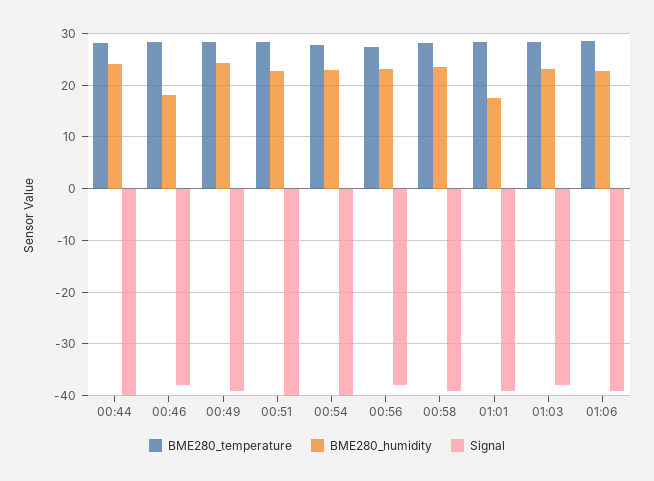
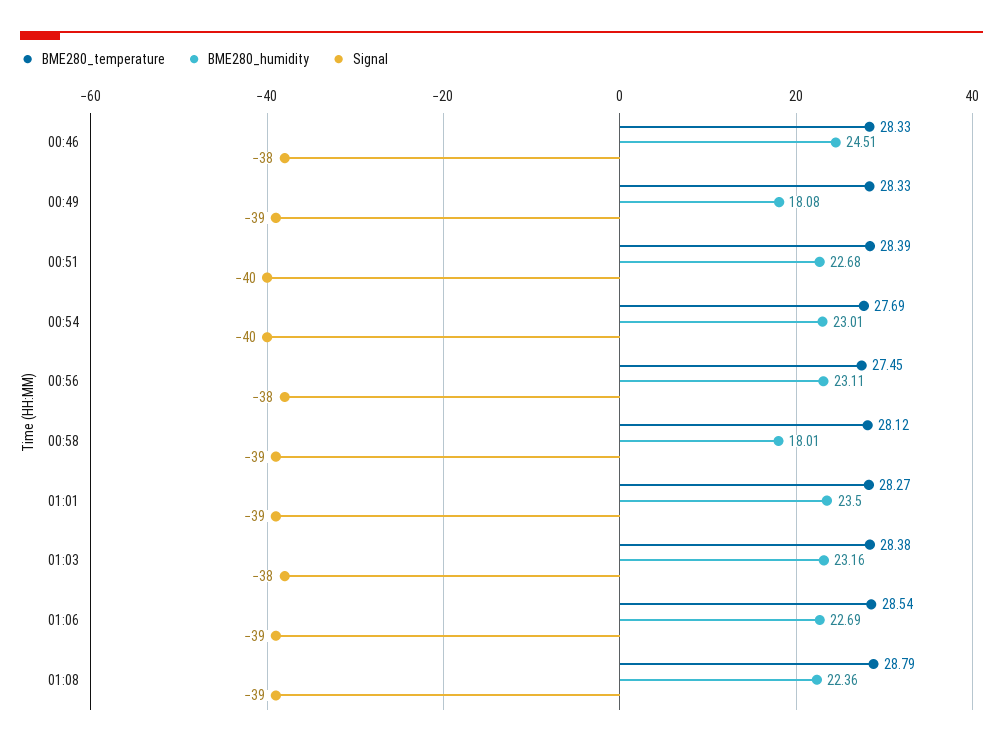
BME280_temperature, 00:44: 28 -> none
BME280_humidity, 00:44: 24 -> none
Signal, 00:44: -40 -> none
BME280_humidity, 00:46: 18 -> 24.51
BME280_humidity, 00:49: 24 -> 18.08
BME280_humidity, 00:58: 24 -> 18.01
BME280_humidity, 01:01: 18 -> 23.5
BME280_temperature, 01:08: none -> 28.79
BME280_humidity, 01:08: none -> 22.36
Signal, 01:08: none -> -39

